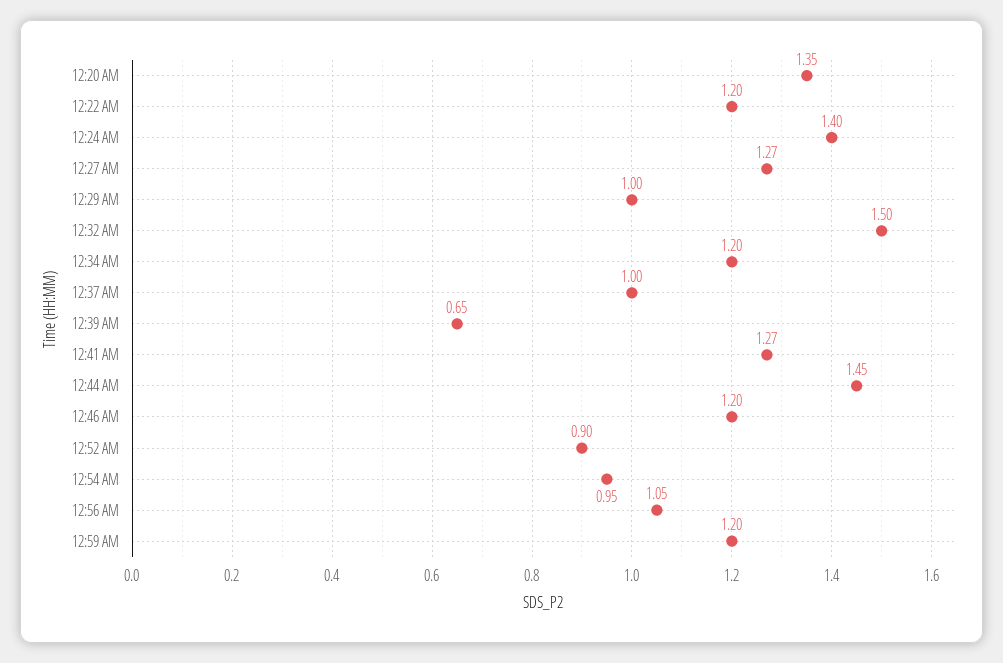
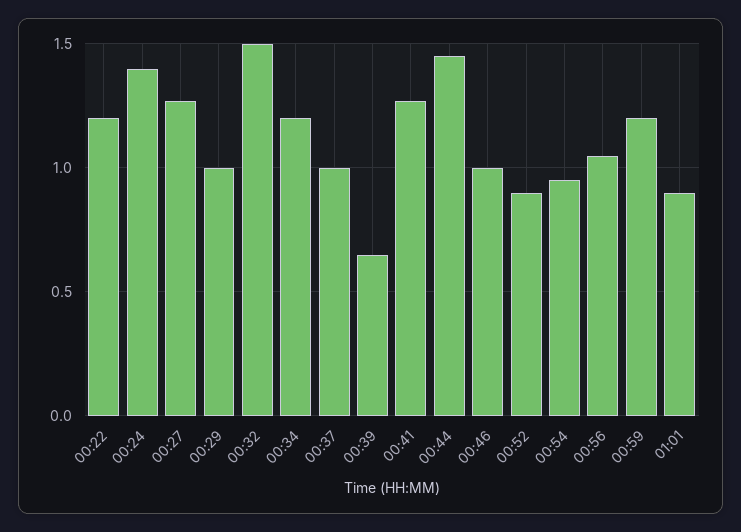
12:20 AM: 1.35 -> none
12:46 AM: 1.2 -> 1
01:01: none -> 0.9

